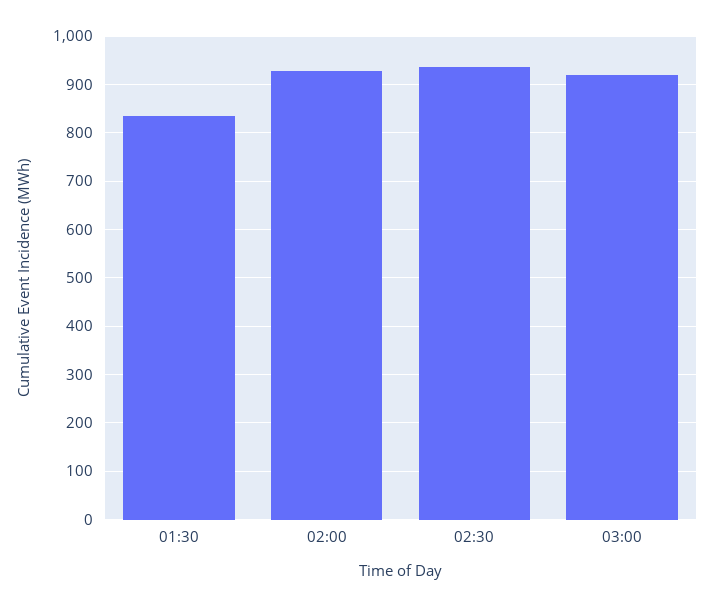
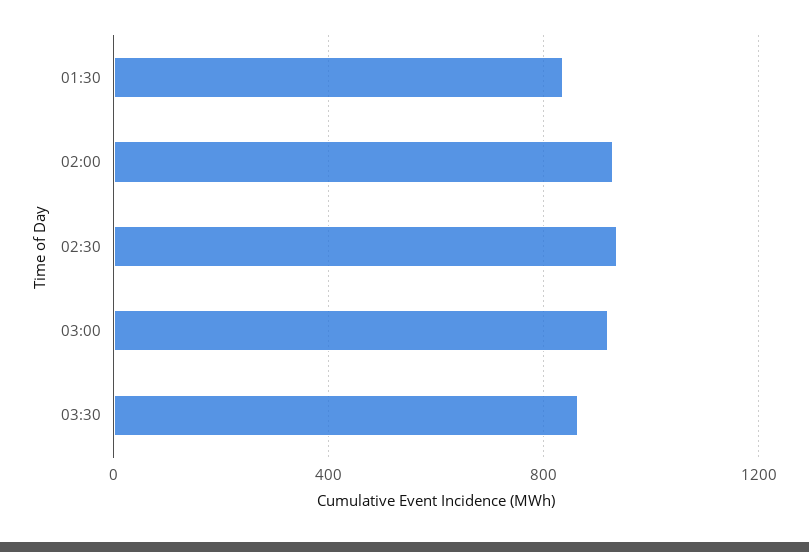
03:30: none -> 850

